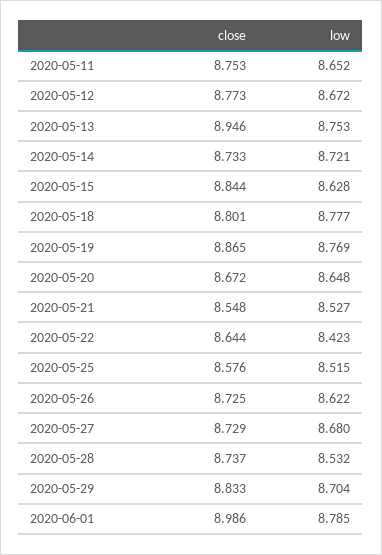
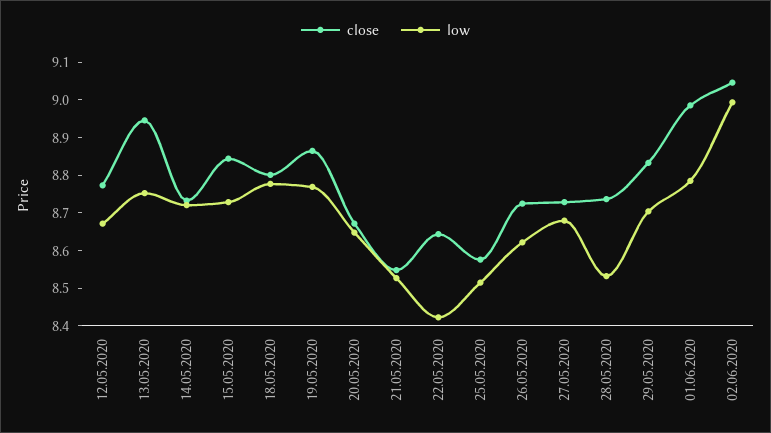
close, 2020-05-11: 8.753 -> none
low, 2020-05-11: 8.652 -> none
low, 2020-05-15: 8.628 -> 8.725
close, 02.06.2020: none -> 9.05
low, 02.06.2020: none -> 9

